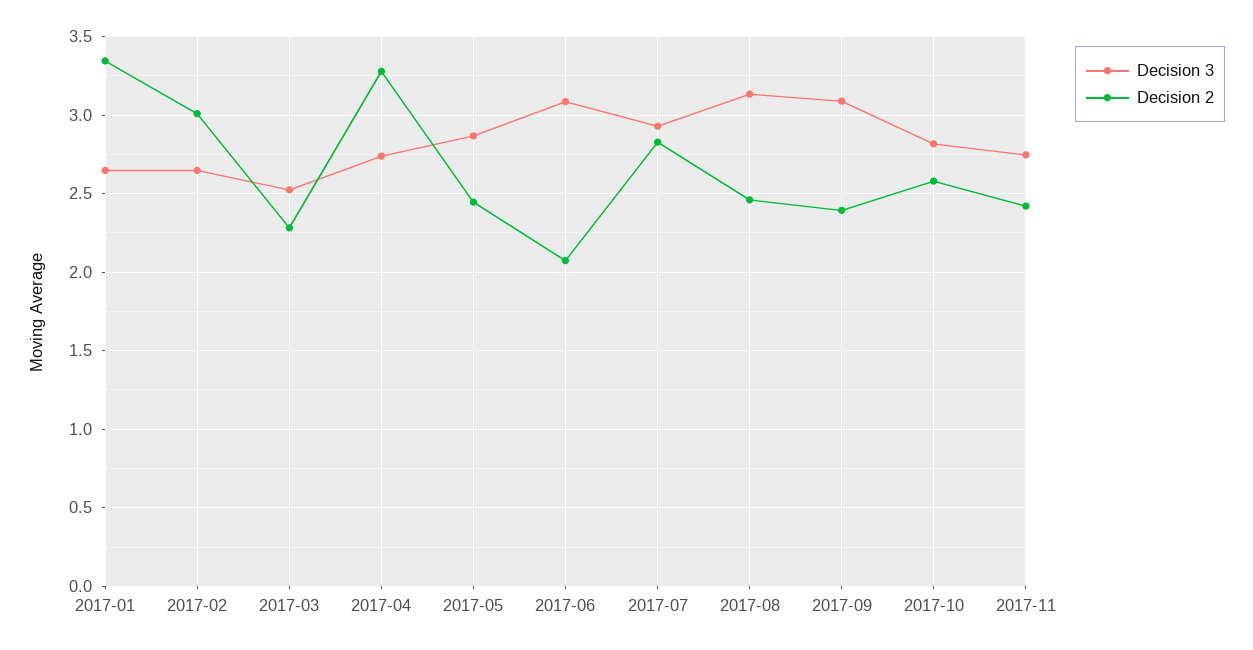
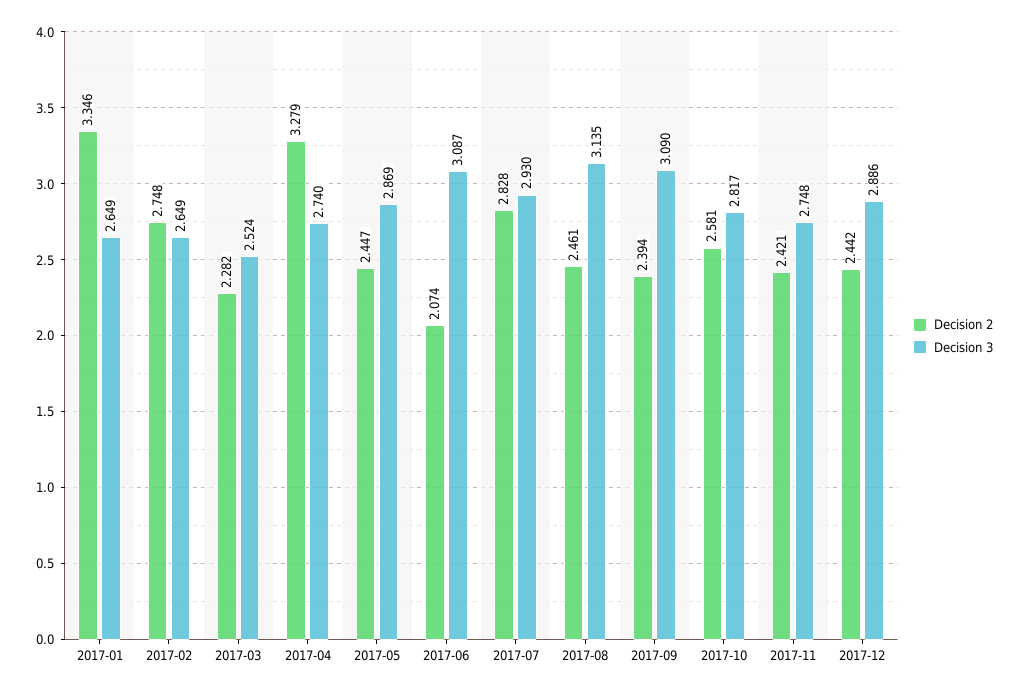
Decision 2, 2017-02: 3 -> 2.748
Decision 2, 2017-12: none -> 2.442
Decision 3, 2017-12: none -> 2.886

